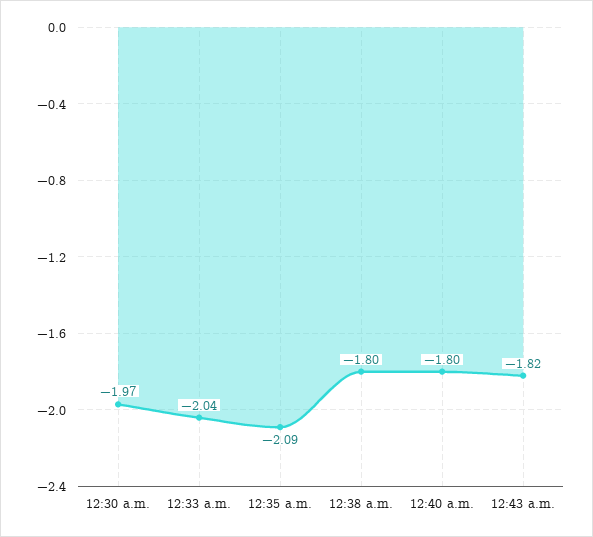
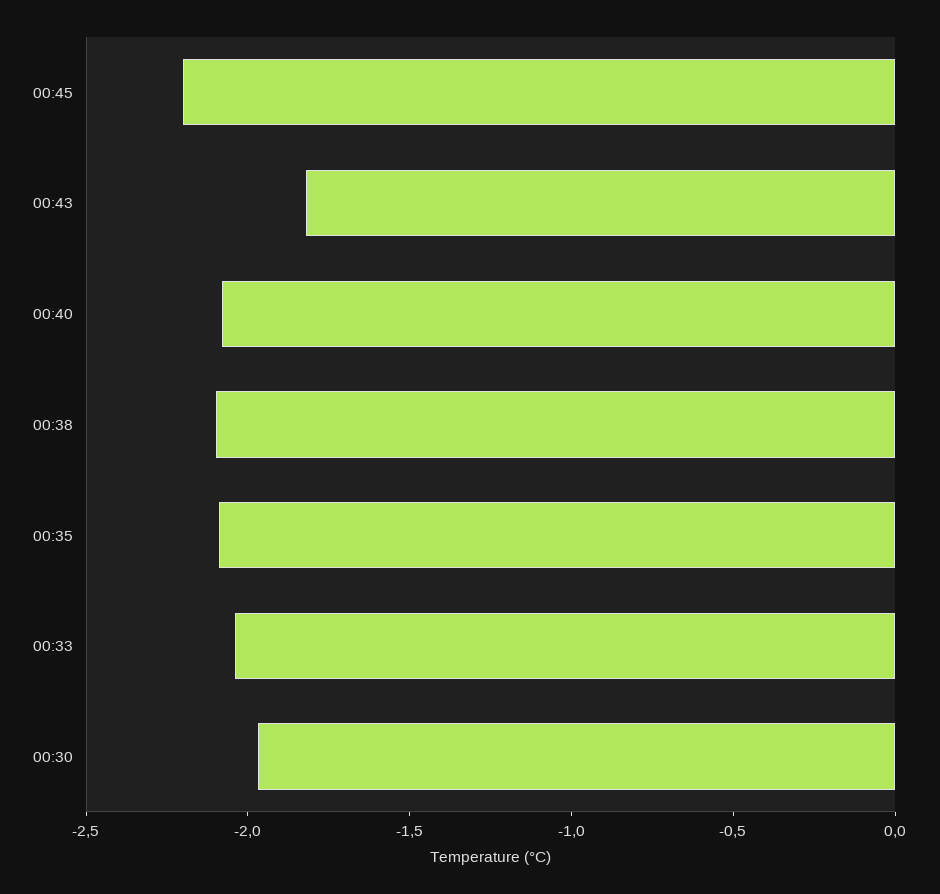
12:38 a.m.: -1.8 -> -2.1
12:40 a.m.: -1.8 -> -2.1
00:45: none -> -2.2

